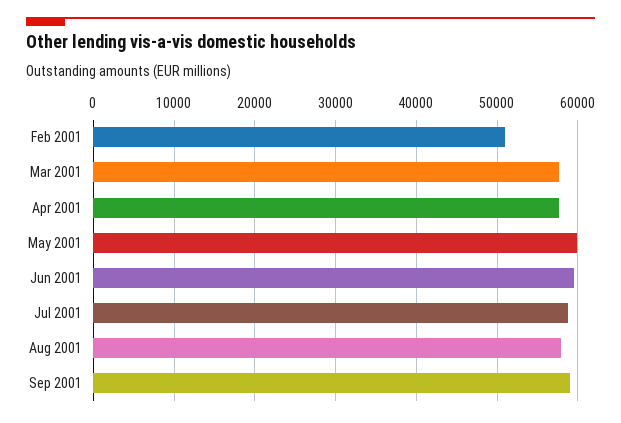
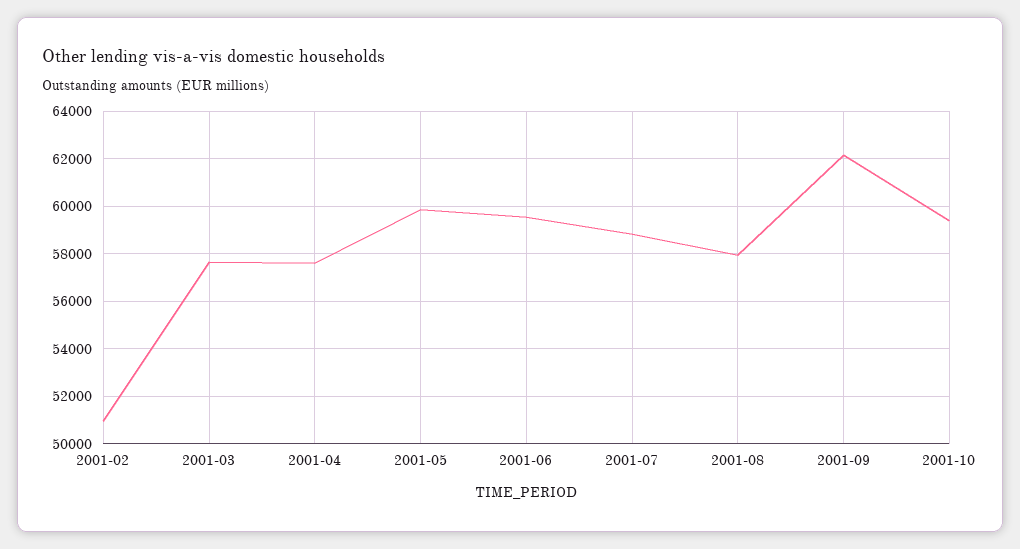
Sep 2001: 59000 -> 62000
2001-10: none -> 59500

